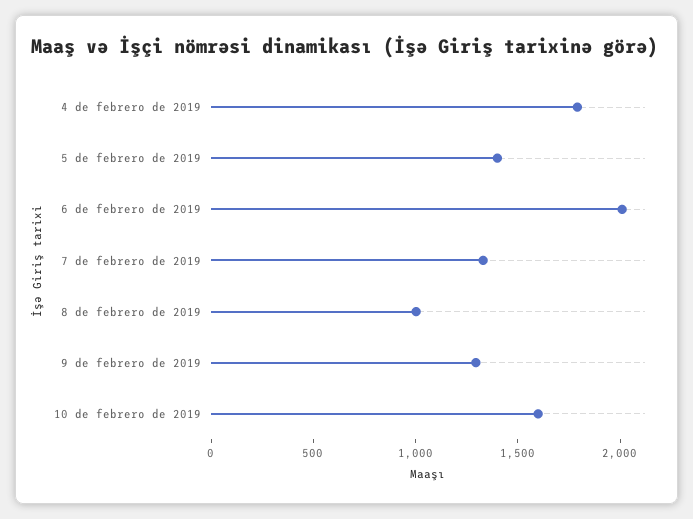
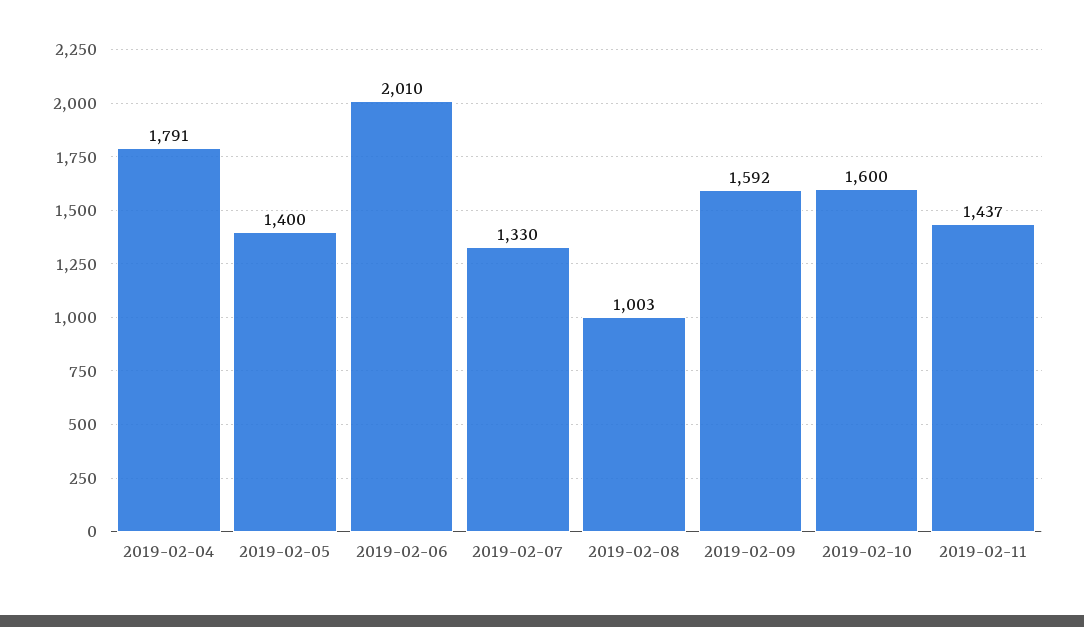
9 de febrero de 2019: 1300 -> 1592
2019-02-11: none -> 1437

